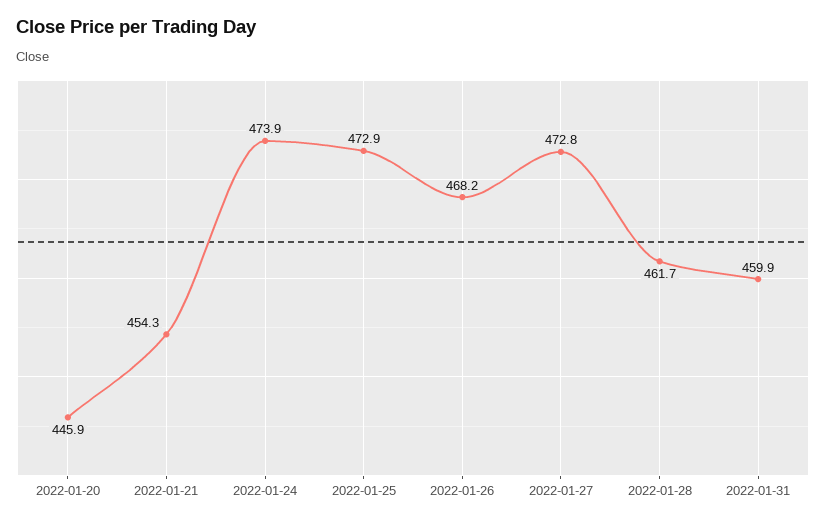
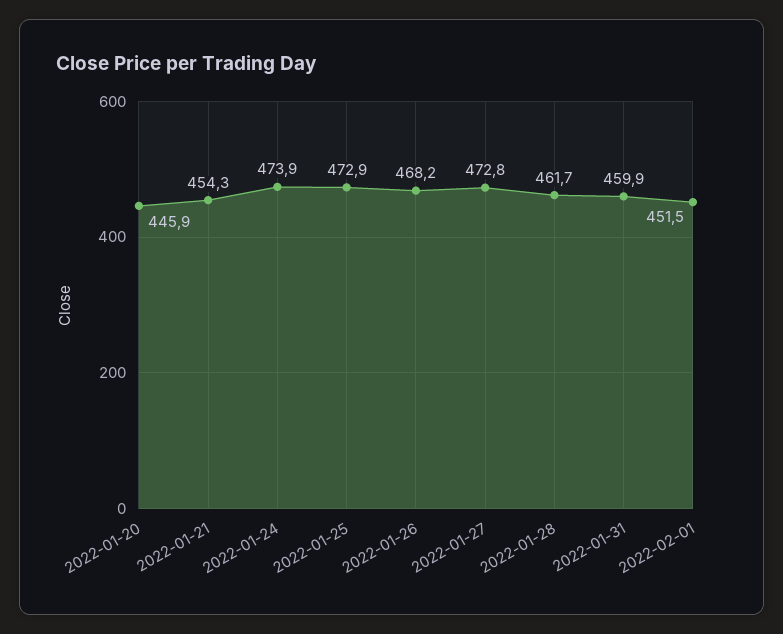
2022-02-01: none -> 451.5

